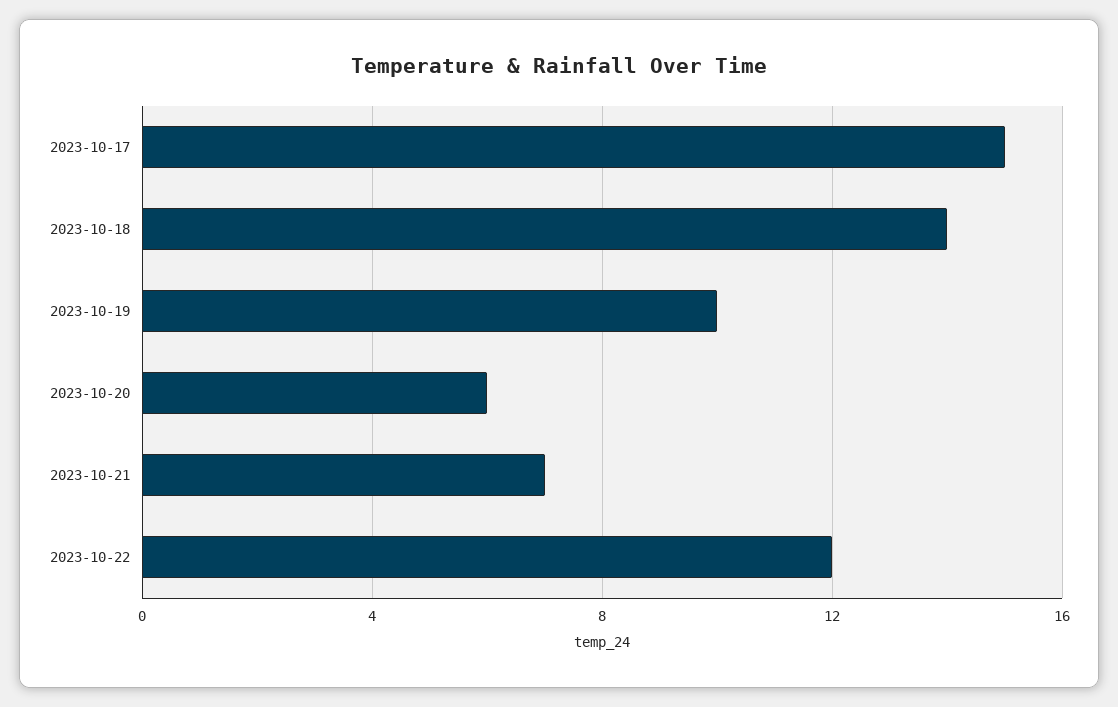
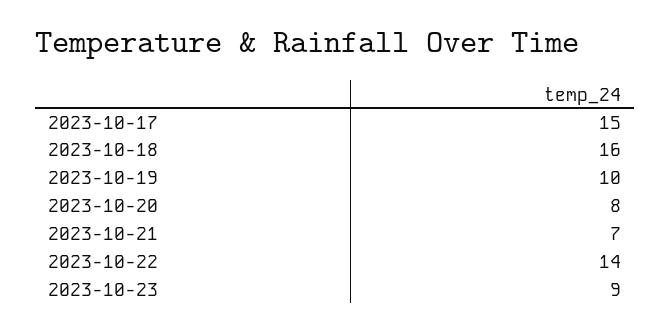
2023-10-18: 14 -> 16
2023-10-20: 6 -> 8
2023-10-22: 12 -> 14
2023-10-23: none -> 9

